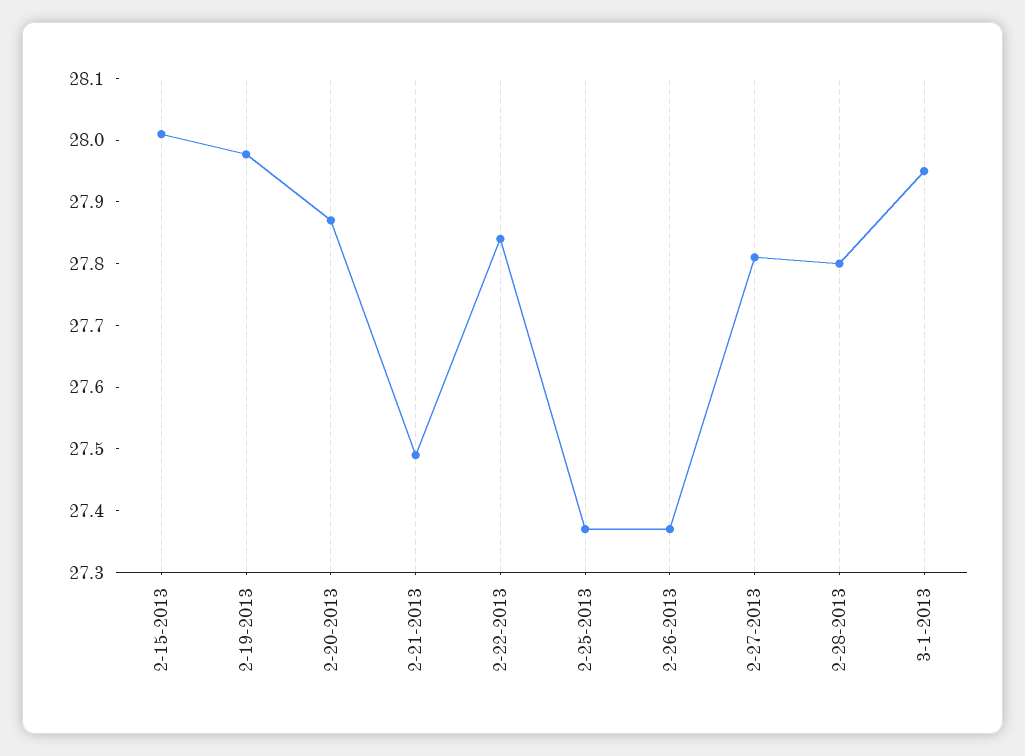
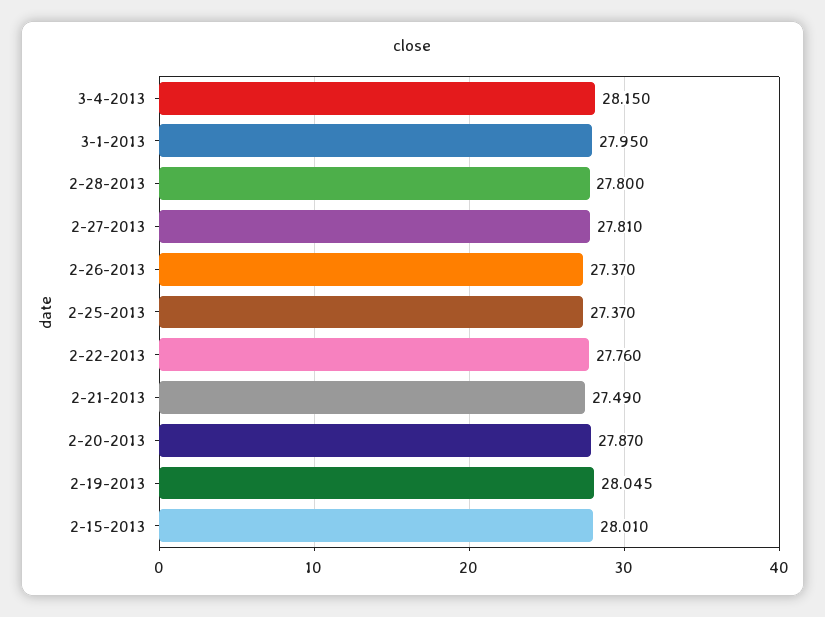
2-19-2013: 27.98 -> 28.045
2-22-2013: 27.84 -> 27.76
3-4-2013: none -> 28.15

